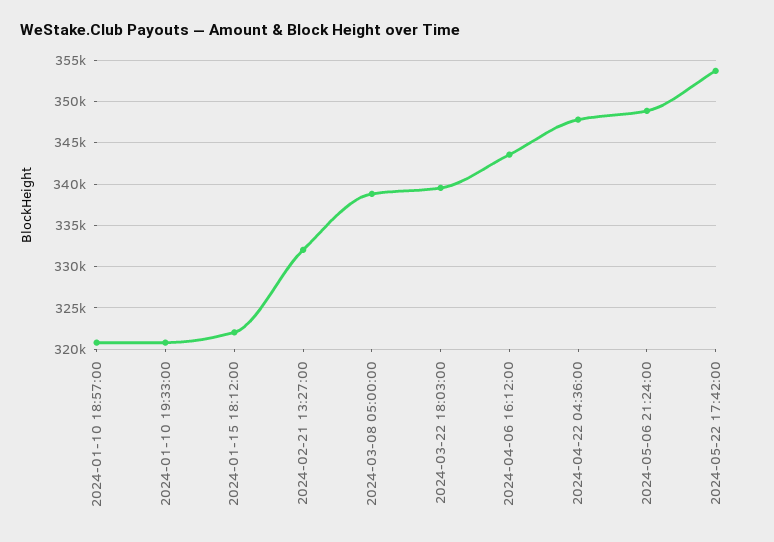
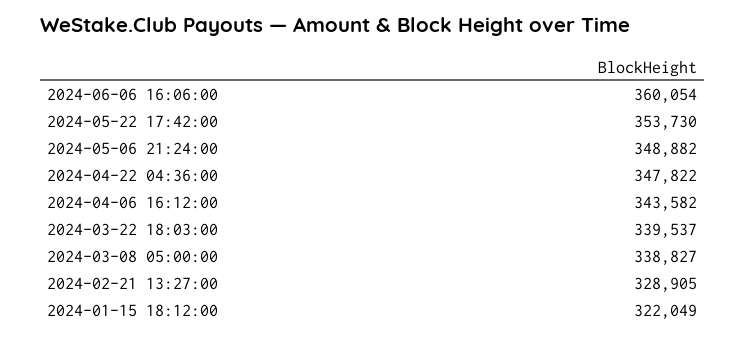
2024-01-10 18:57:00: 321000 -> none
2024-01-10 19:33:00: 321000 -> none
2024-02-21 13:27:00: 332000 -> 328905
2024-06-06 16:06:00: none -> 360054

